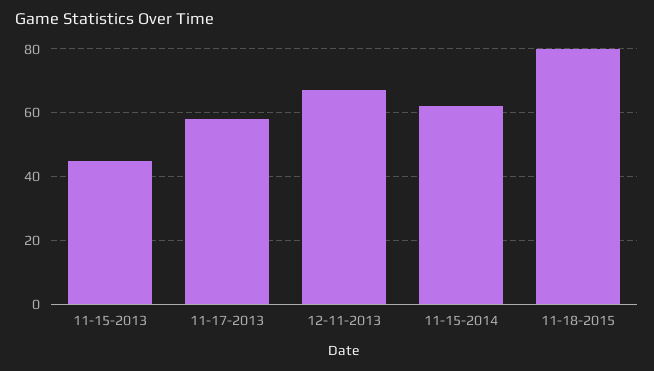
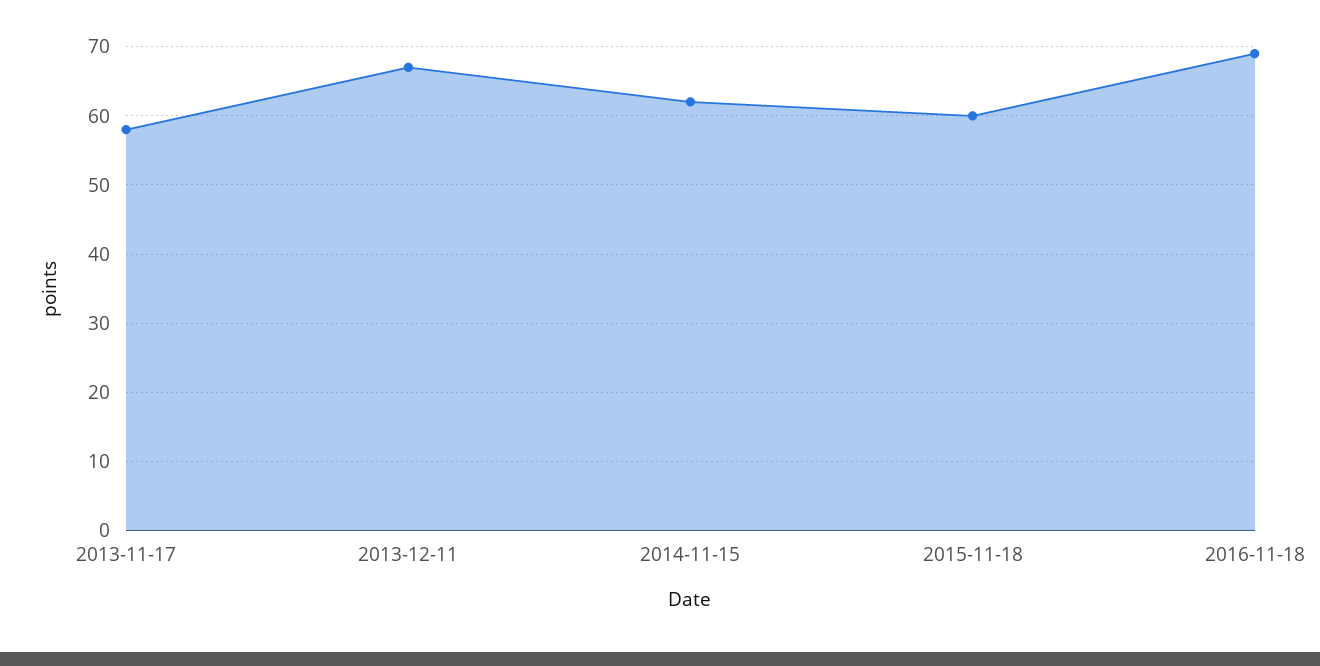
11-15-2013: 45 -> none
11-18-2015: 80 -> 60
2016-11-18: none -> 69

